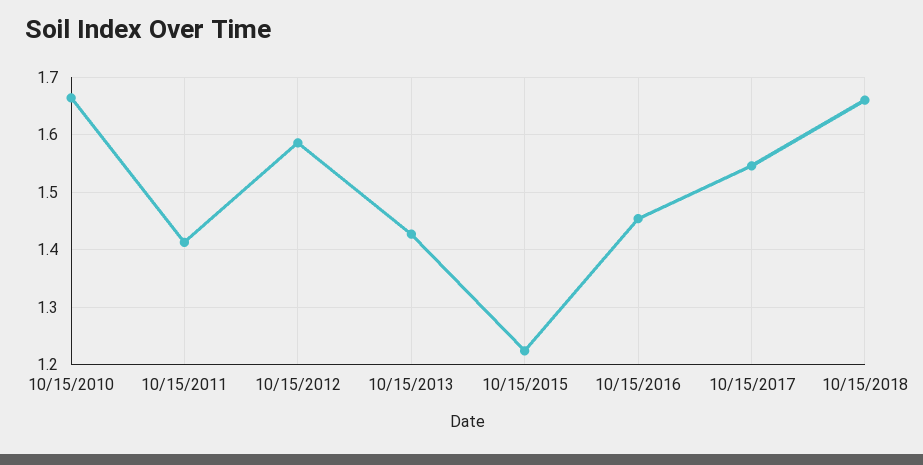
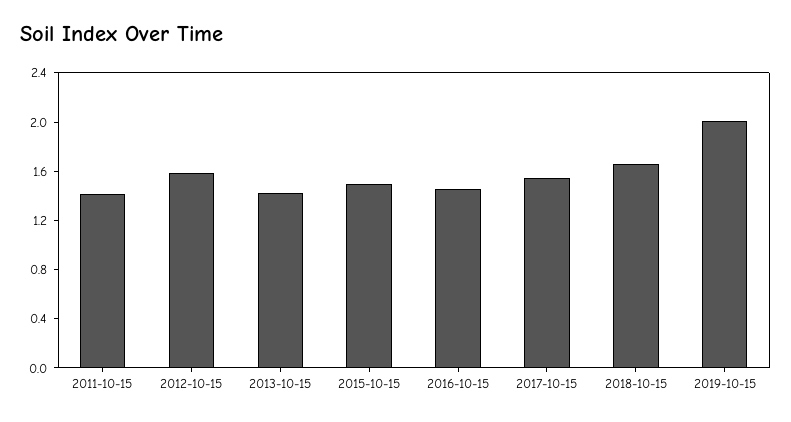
10/15/2010: 1.66 -> none
10/15/2015: 1.22 -> 1.5
2019-10-15: none -> 2

